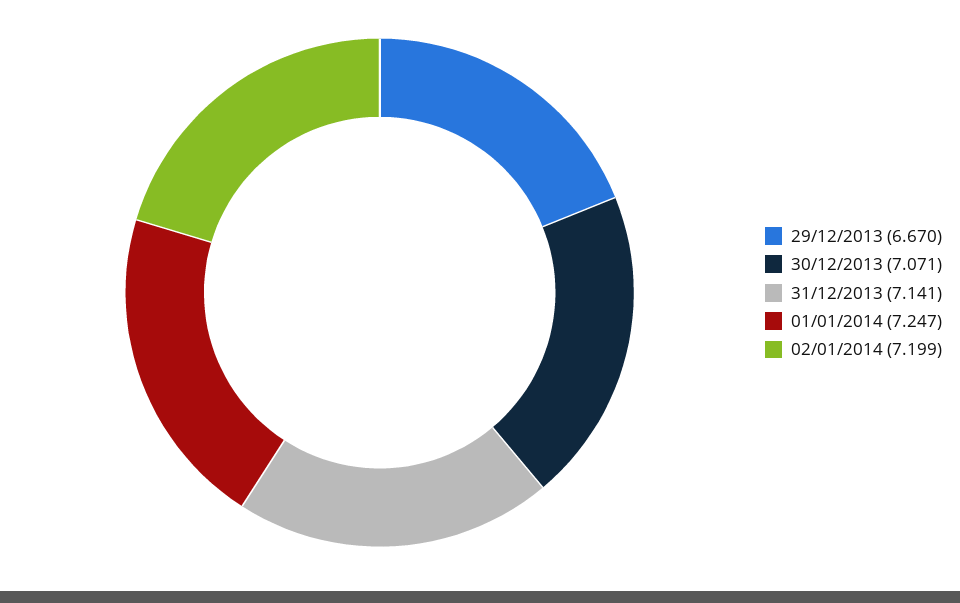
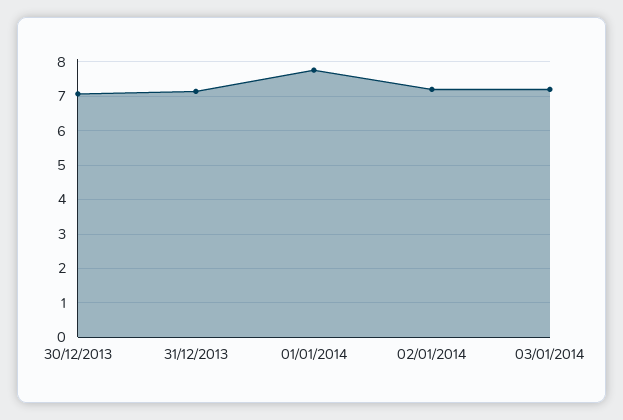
29/12/2013: 6.67 -> none
01/01/2014: 7.247 -> 7.8
03/01/2014: none -> 7.2

